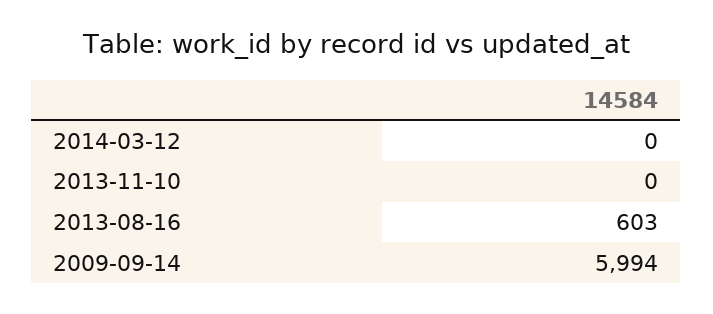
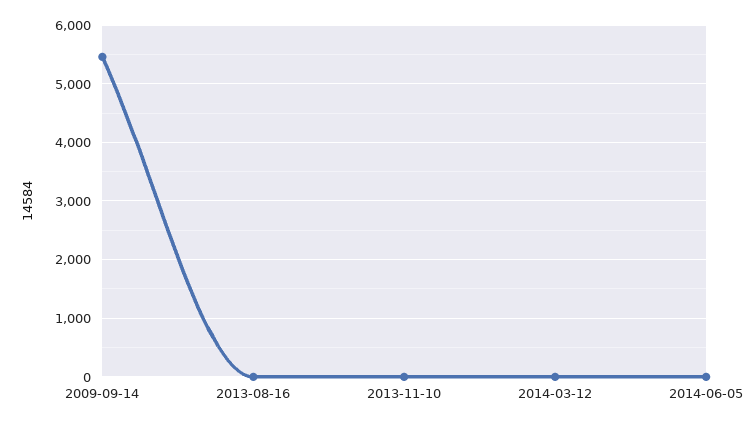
2013-08-16: 603 -> 0
2009-09-14: 5994 -> 5400
2014-06-05: none -> 0

